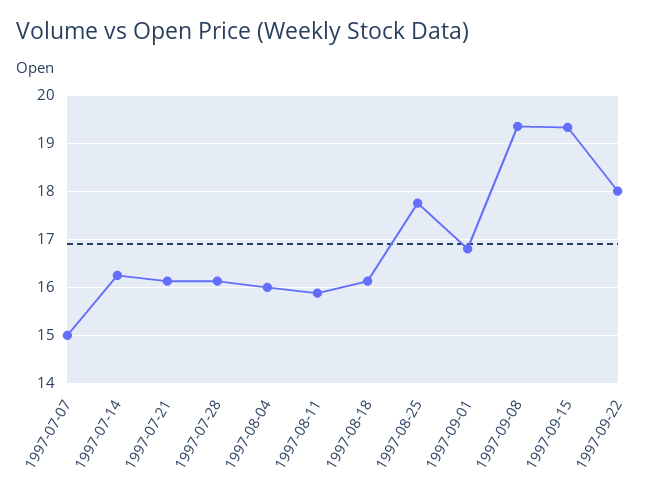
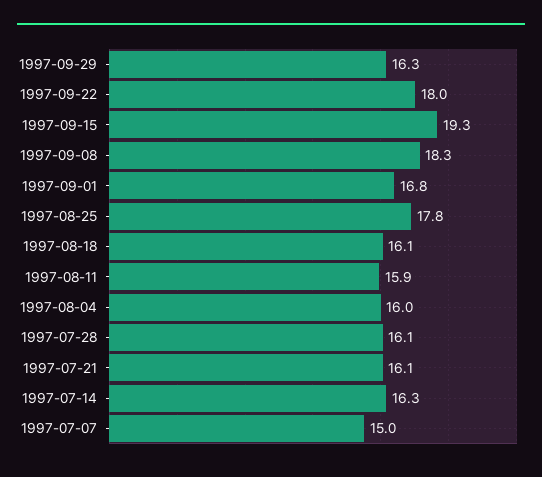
1997-09-08: 19.4 -> 18.3
1997-09-29: none -> 16.3

